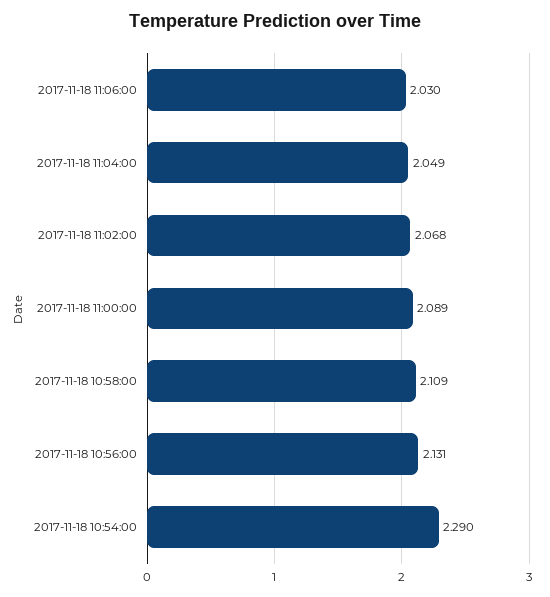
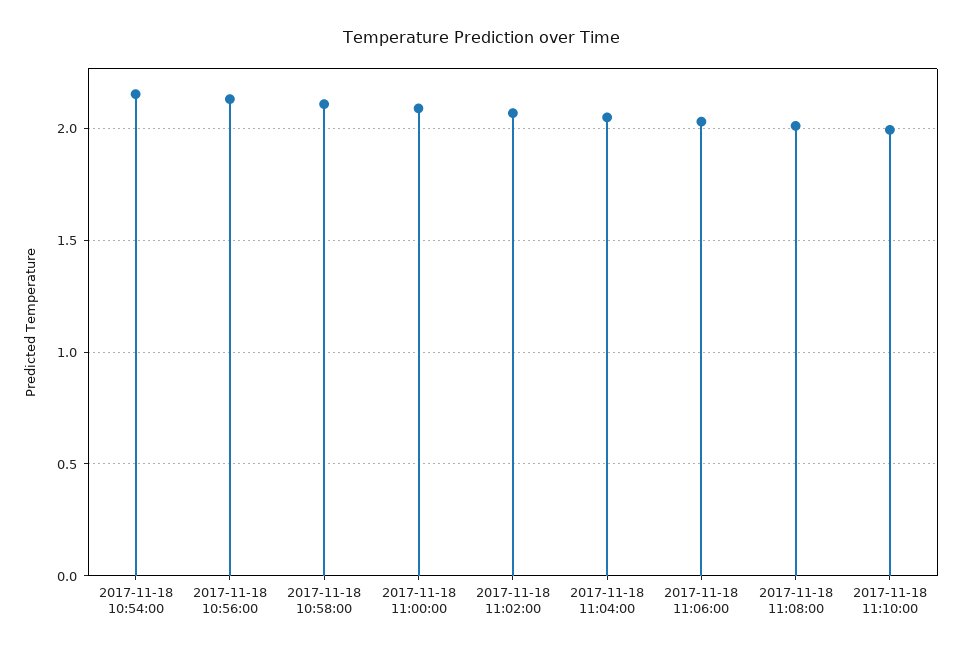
2017-11-18 10:54:00: 2.29 -> 2.15
2017-11-18 11:08:00: none -> 2
2017-11-18 11:10:00: none -> 2

